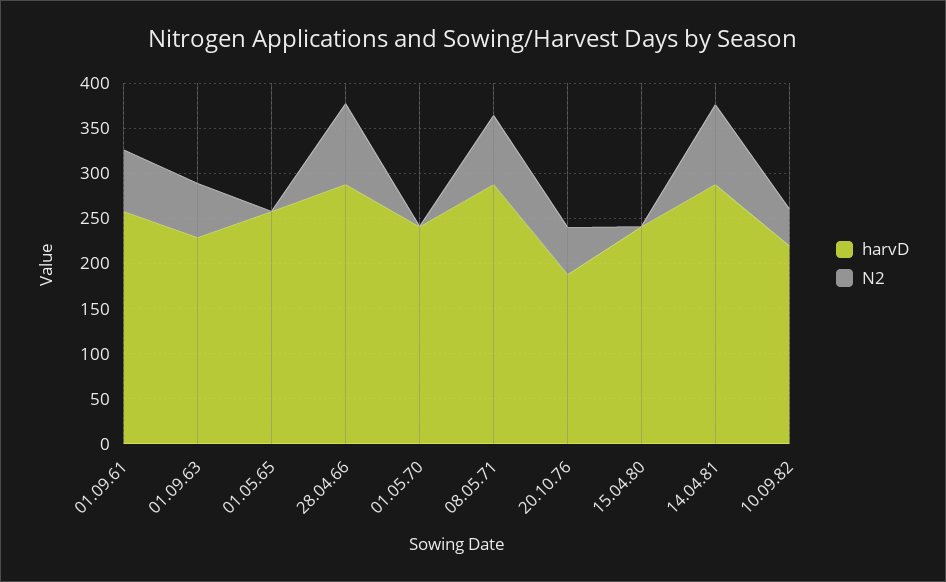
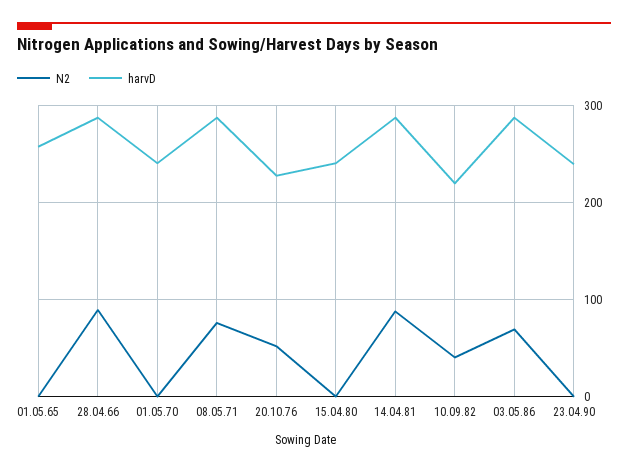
harvD, 01.09.61: 260 -> none
N2, 01.09.61: 70 -> none
harvD, 01.09.63: 230 -> none
N2, 01.09.63: 60 -> none
harvD, 20.10.76: 190 -> 230
N2, 03.05.86: none -> 70
harvD, 03.05.86: none -> 290
N2, 23.04.90: none -> 0
harvD, 23.04.90: none -> 240

